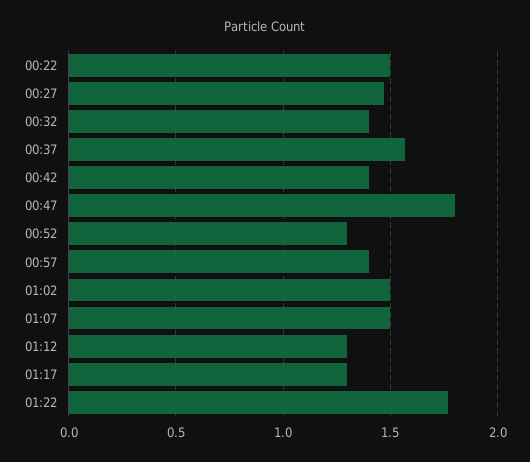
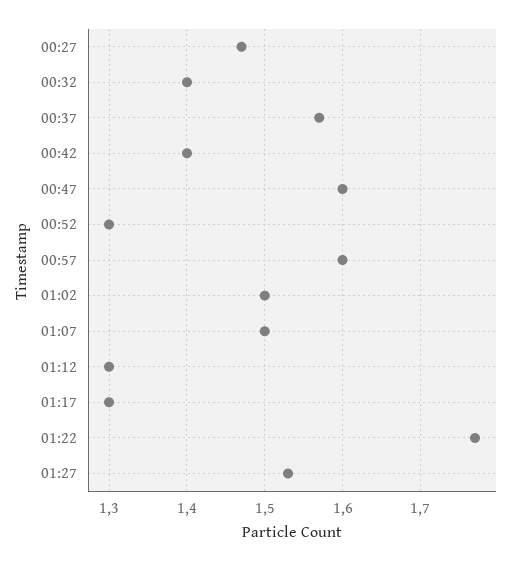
00:22: 1.5 -> none
00:47: 1.8 -> 1.6
00:57: 1.4 -> 1.6
01:27: none -> 1.53

